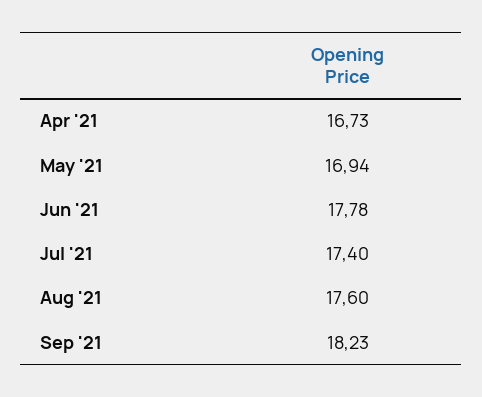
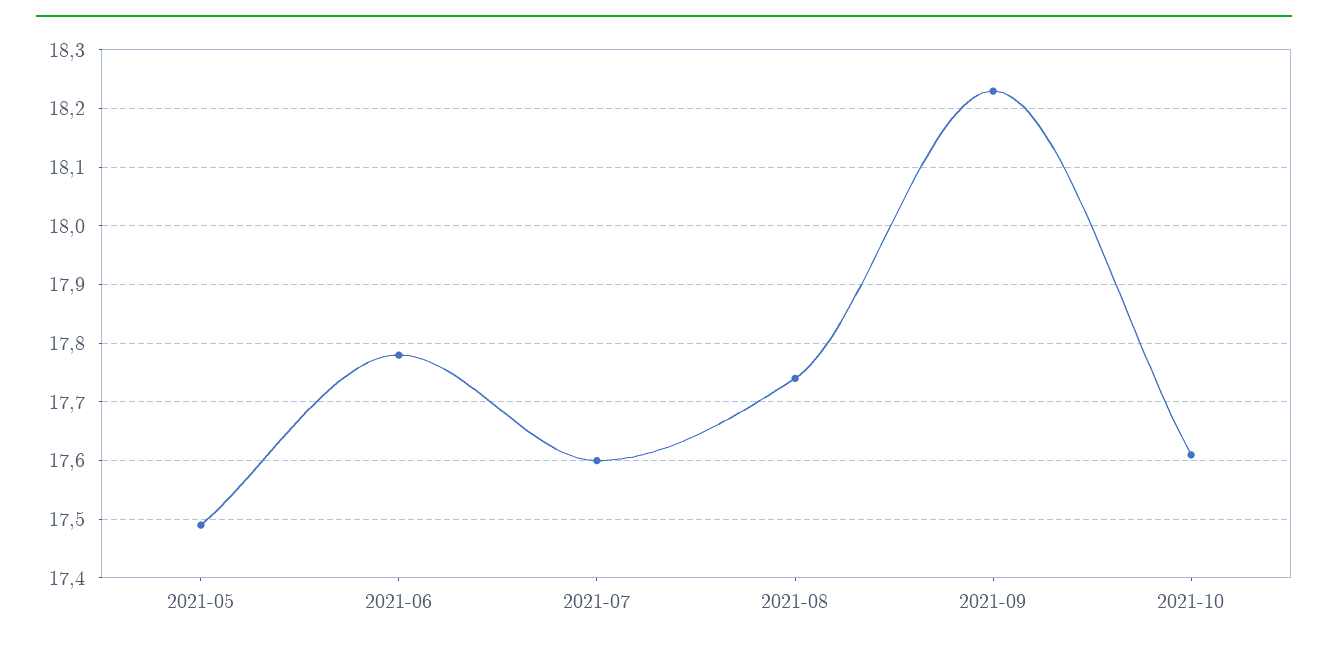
Apr '21: 16.73 -> none
May '21: 16.94 -> 17.5
Jul '21: 17.4 -> 17.6
Aug '21: 17.6 -> 17.75
2021-10: none -> 17.6

